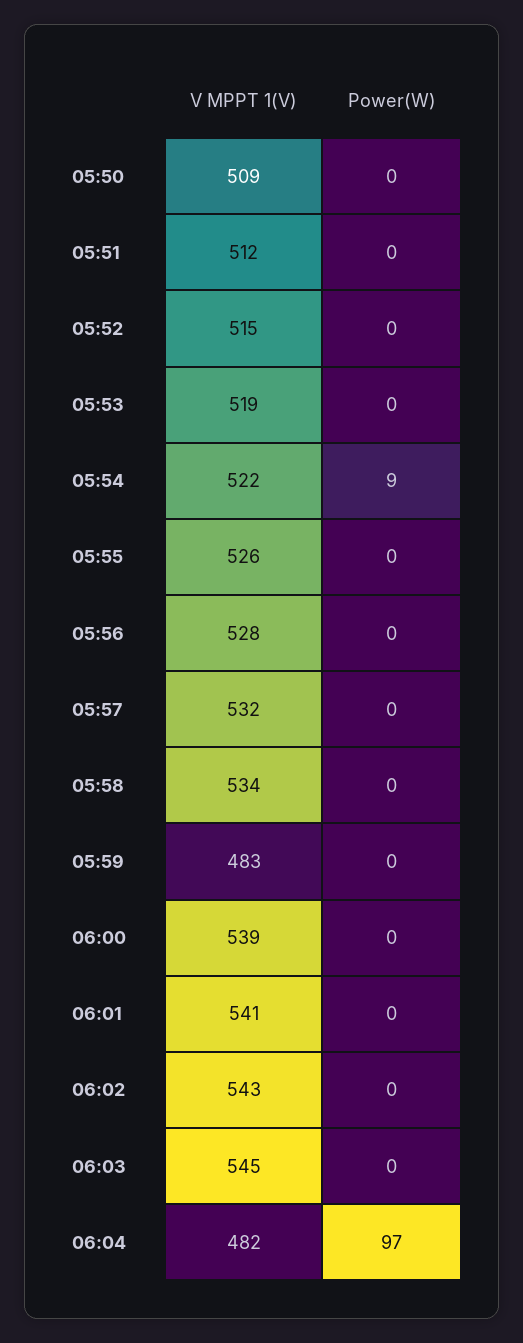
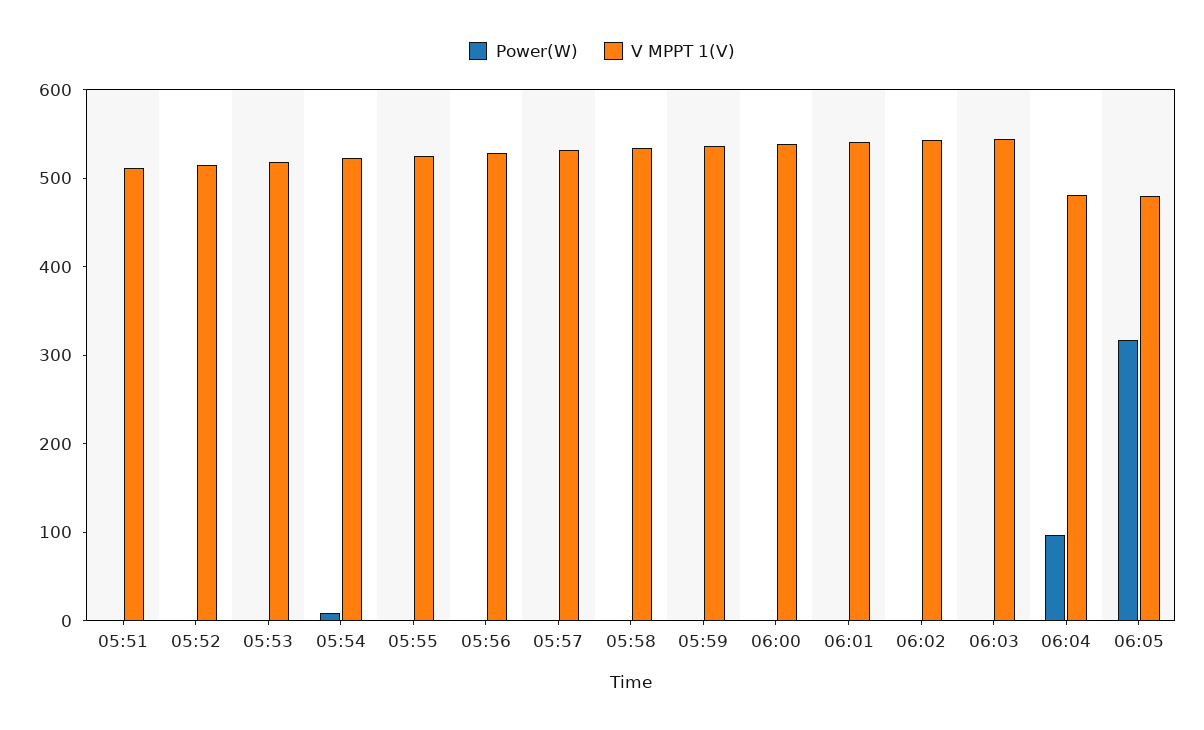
V MPPT 1(V), 05:50: 509 -> none
Power(W), 05:50: 0 -> none
V MPPT 1(V), 05:59: 483 -> 540
Power(W), 06:05: none -> 320
V MPPT 1(V), 06:05: none -> 480

